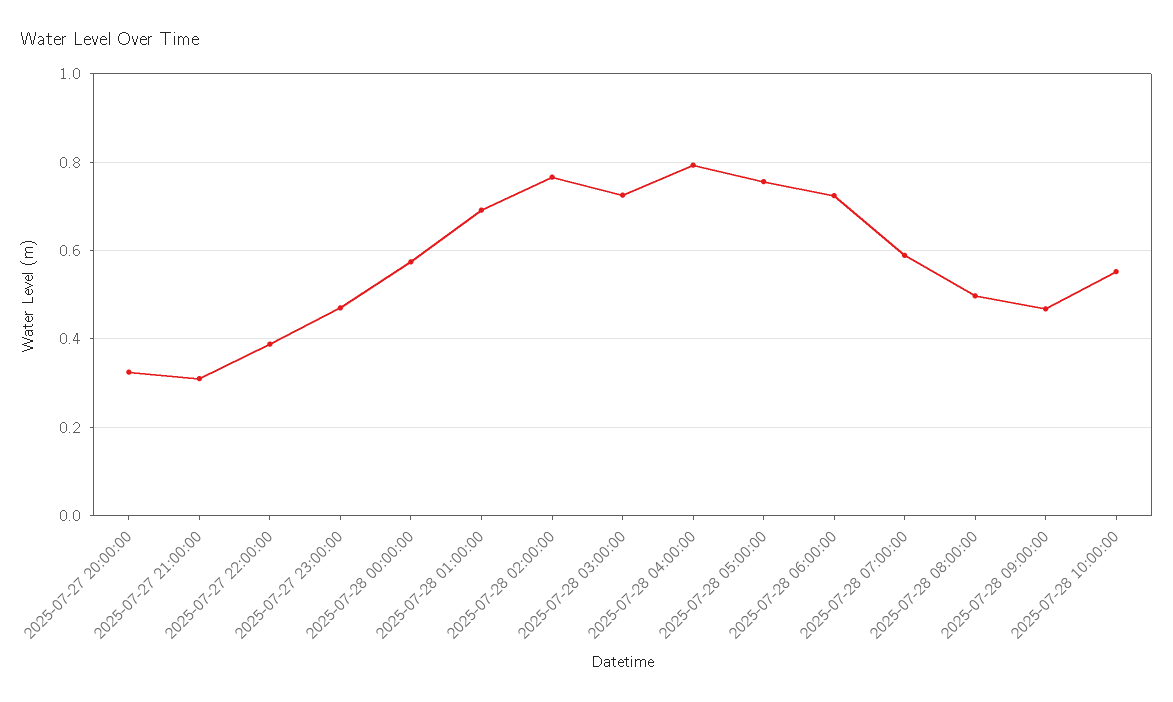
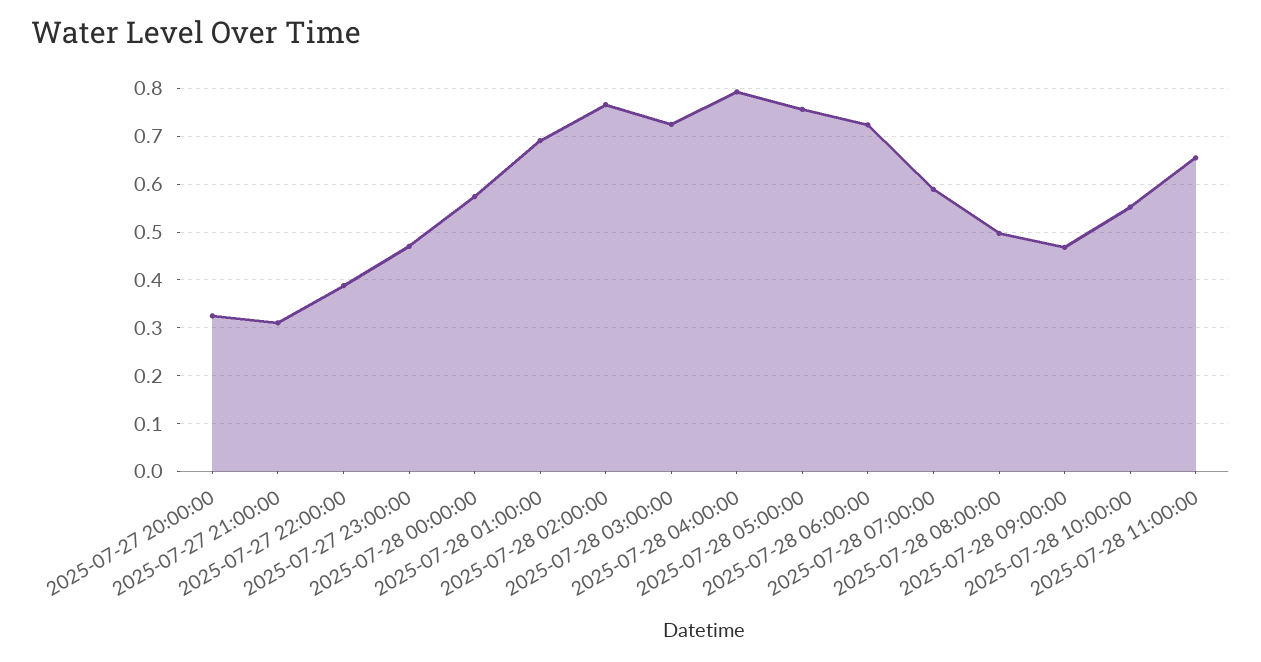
2025-07-28 11:00:00: none -> 0.66

